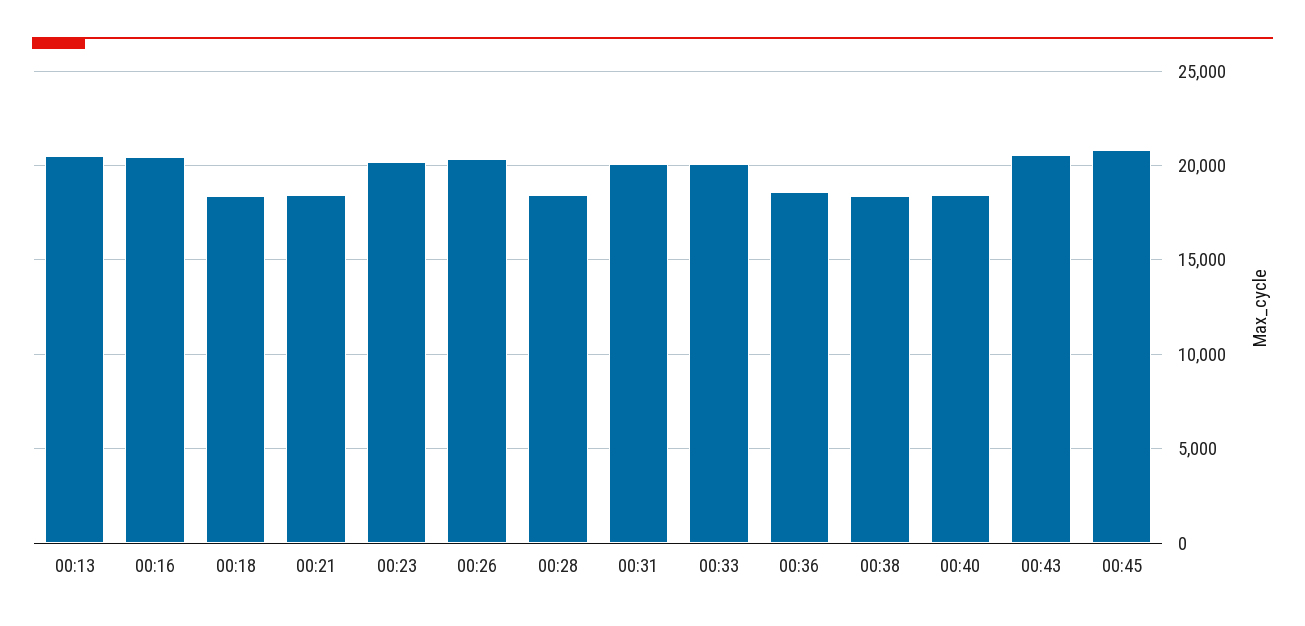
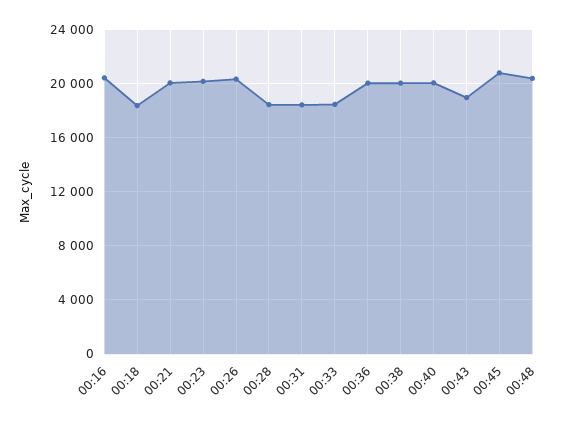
00:13: 20500 -> none
00:21: 18500 -> 20000
00:31: 20000 -> 18500
00:33: 20000 -> 18500
00:36: 18500 -> 20000
00:38: 18500 -> 20000
00:40: 18500 -> 20000
00:43: 20500 -> 19000
00:48: none -> 20500

